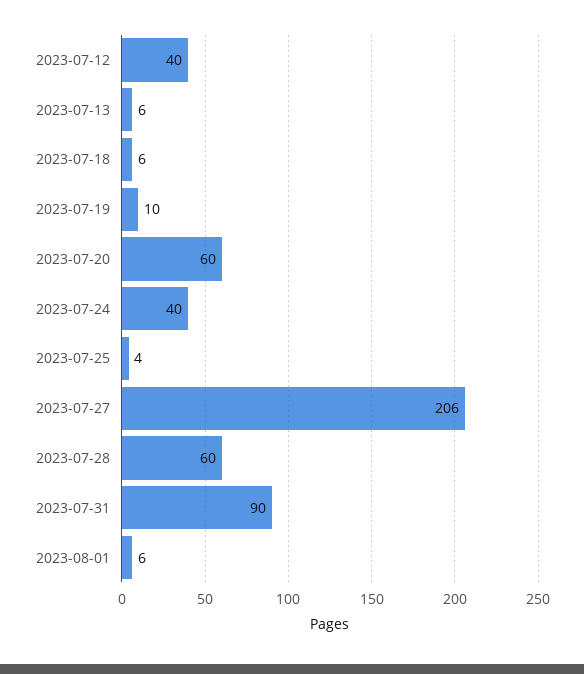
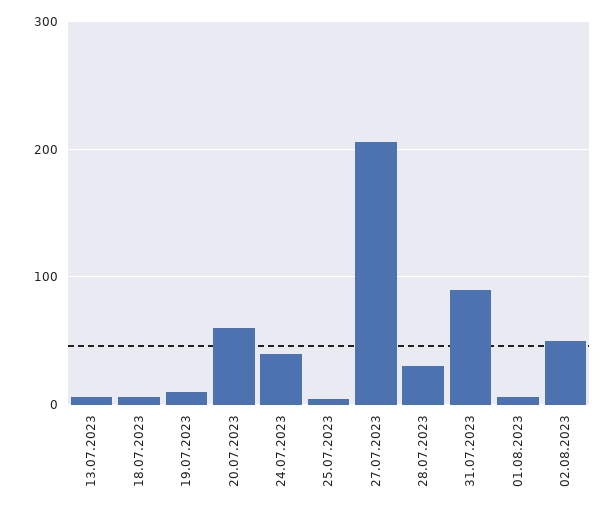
2023-07-12: 40 -> none
2023-07-28: 60 -> 30
02.08.2023: none -> 50

